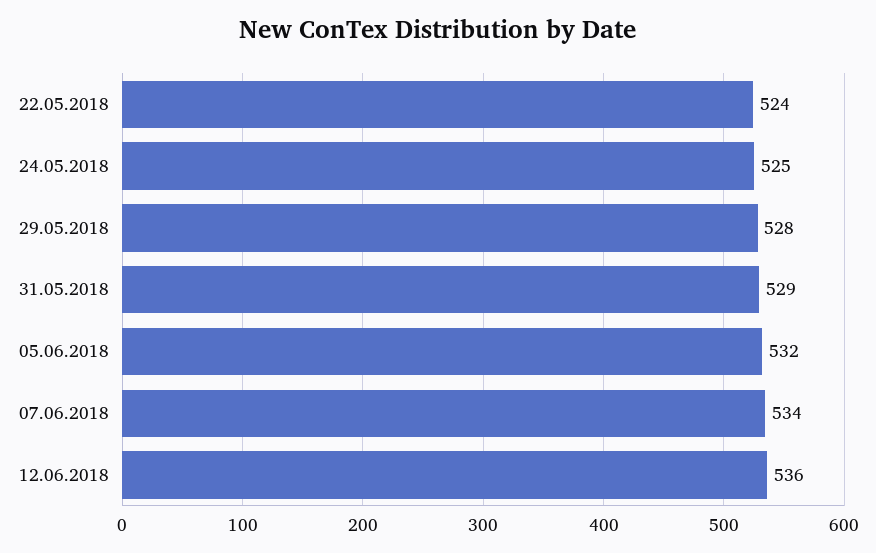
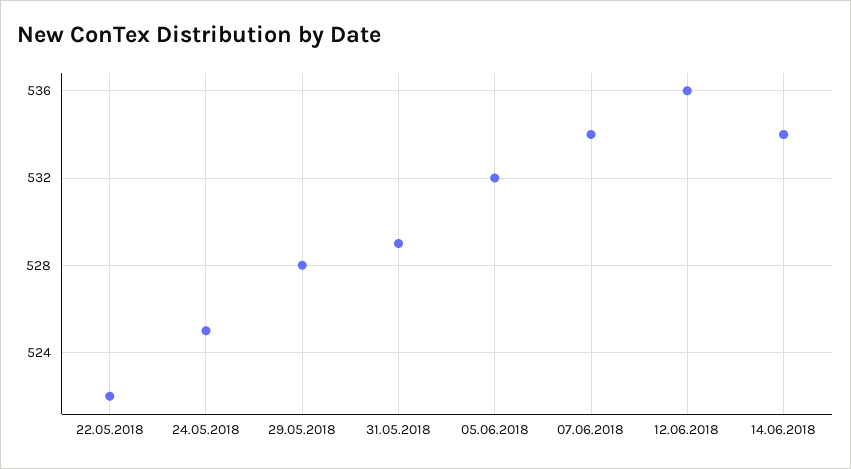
22.05.2018: 524 -> 522
14.06.2018: none -> 534

